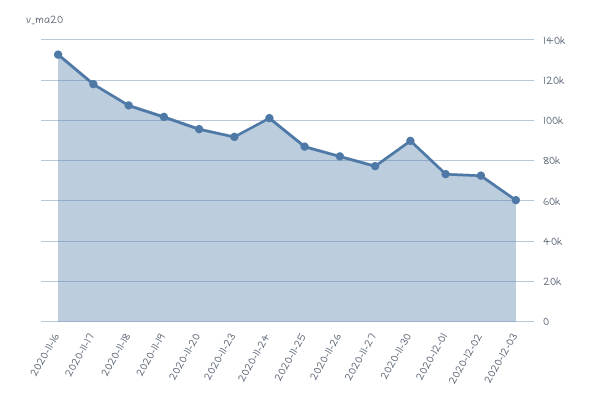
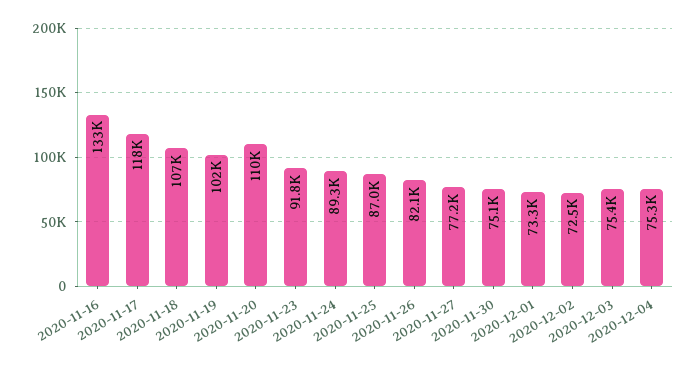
2020-11-20: 95000 -> 110000
2020-11-24: 100000 -> 89300
2020-11-30: 90000 -> 75100
2020-12-03: 60000 -> 75400
2020-12-04: none -> 75300

